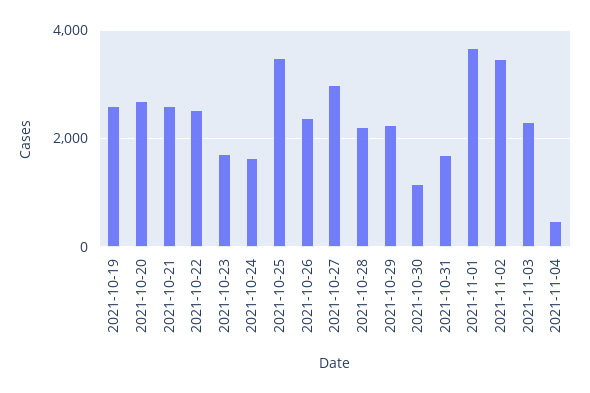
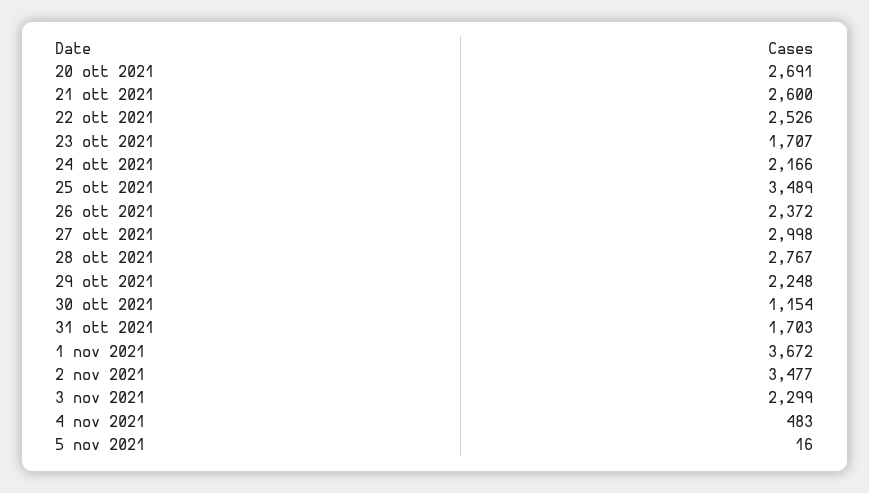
2021-10-19: 2600 -> none
2021-10-24: 1600 -> 2166
2021-10-28: 2200 -> 2767
5 nov 2021: none -> 16

